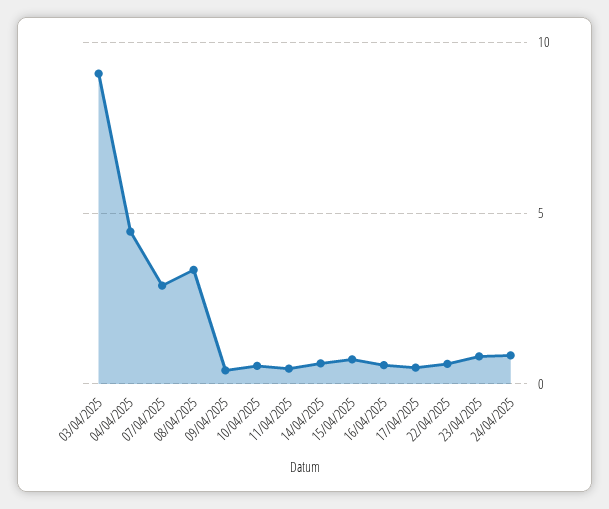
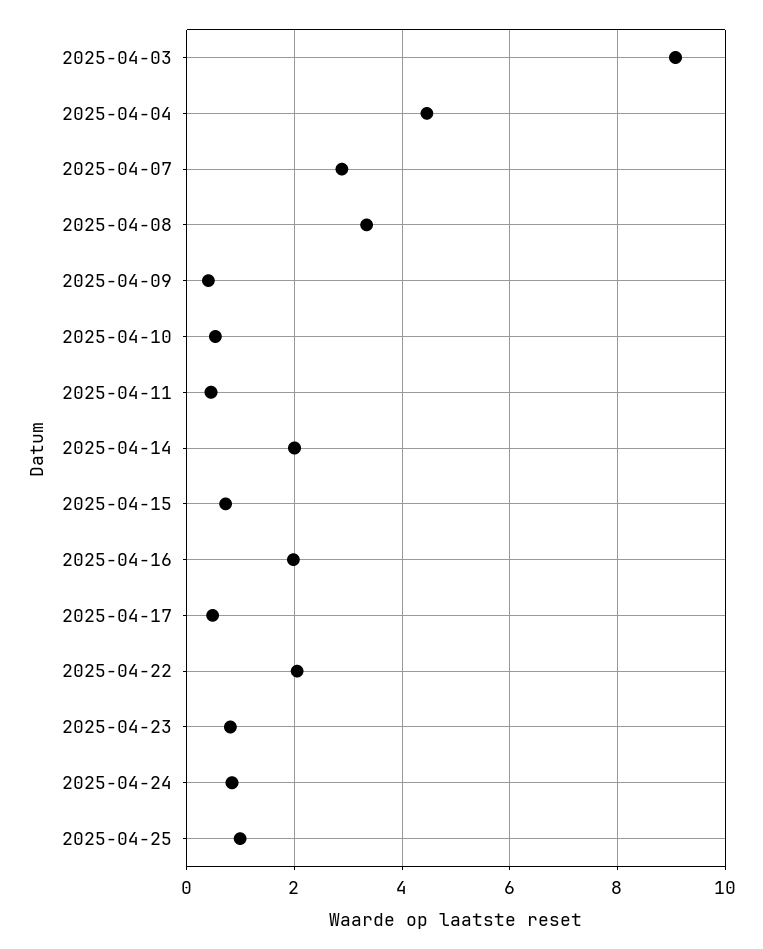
14/04/2025: 0.5 -> 2
16/04/2025: 0.5 -> 2
22/04/2025: 0.5 -> 2
2025-04-25: none -> 1

